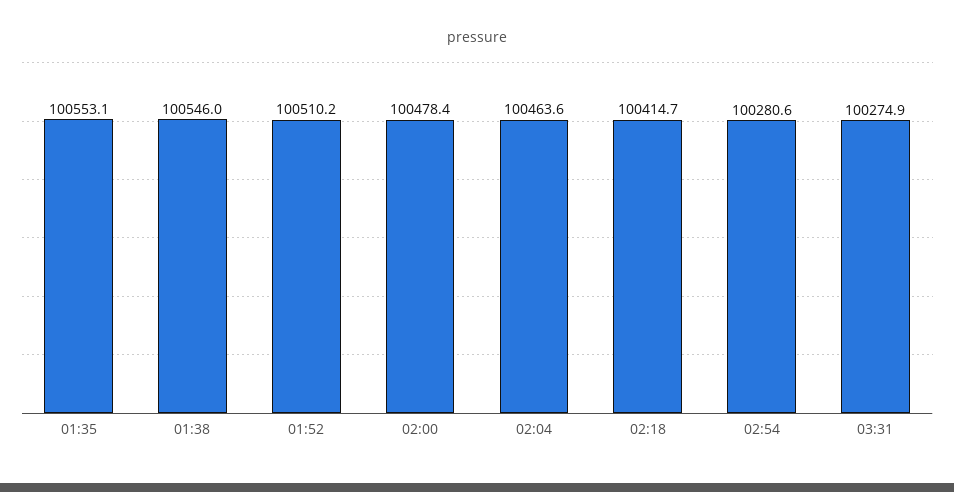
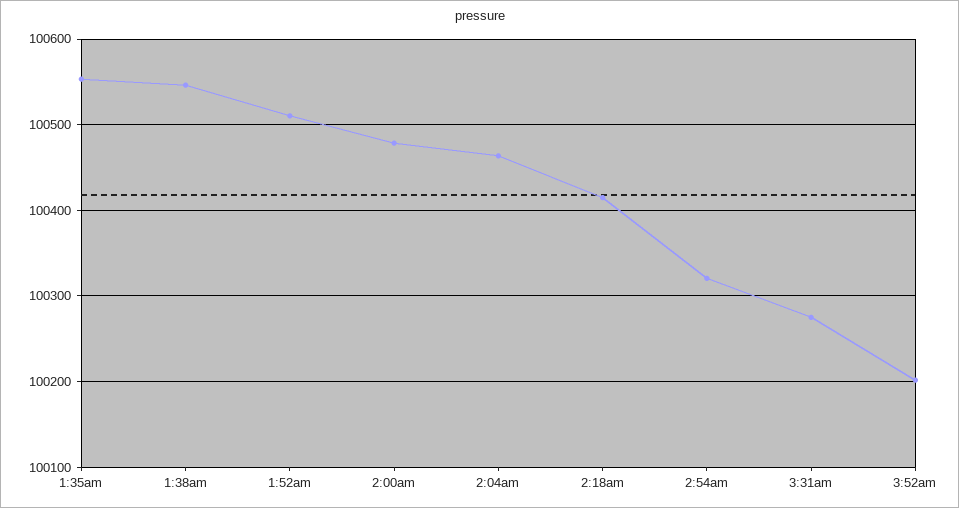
02:54: 100280.6 -> 100320
3:52am: none -> 100200

